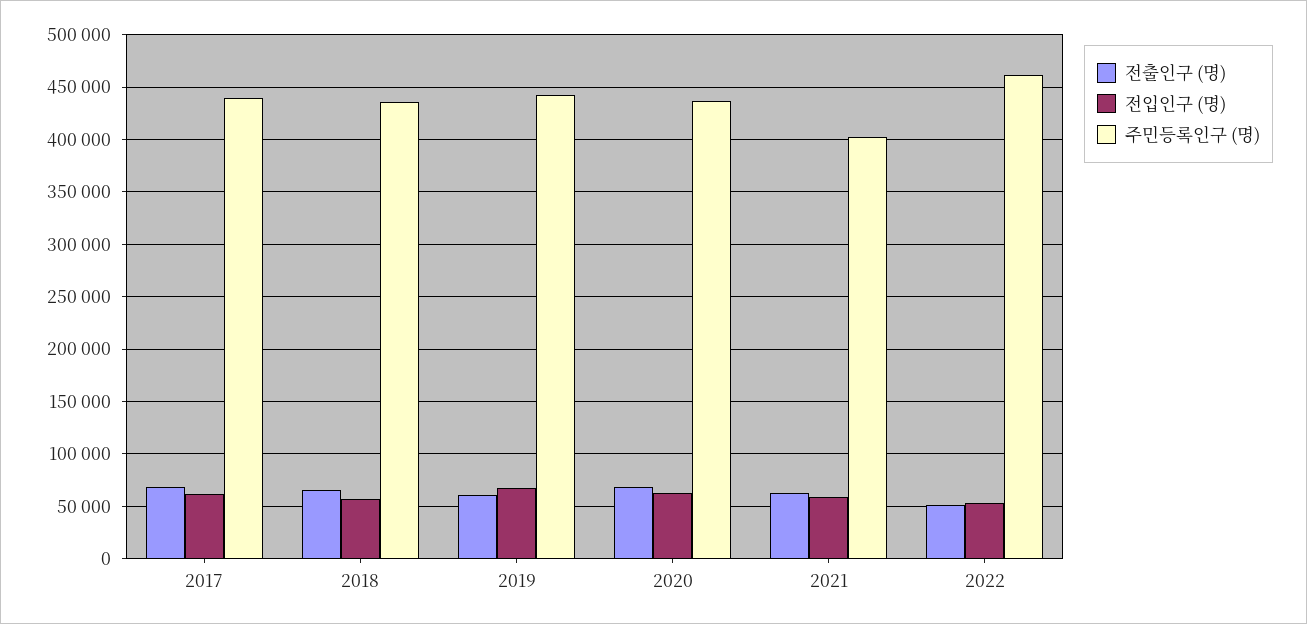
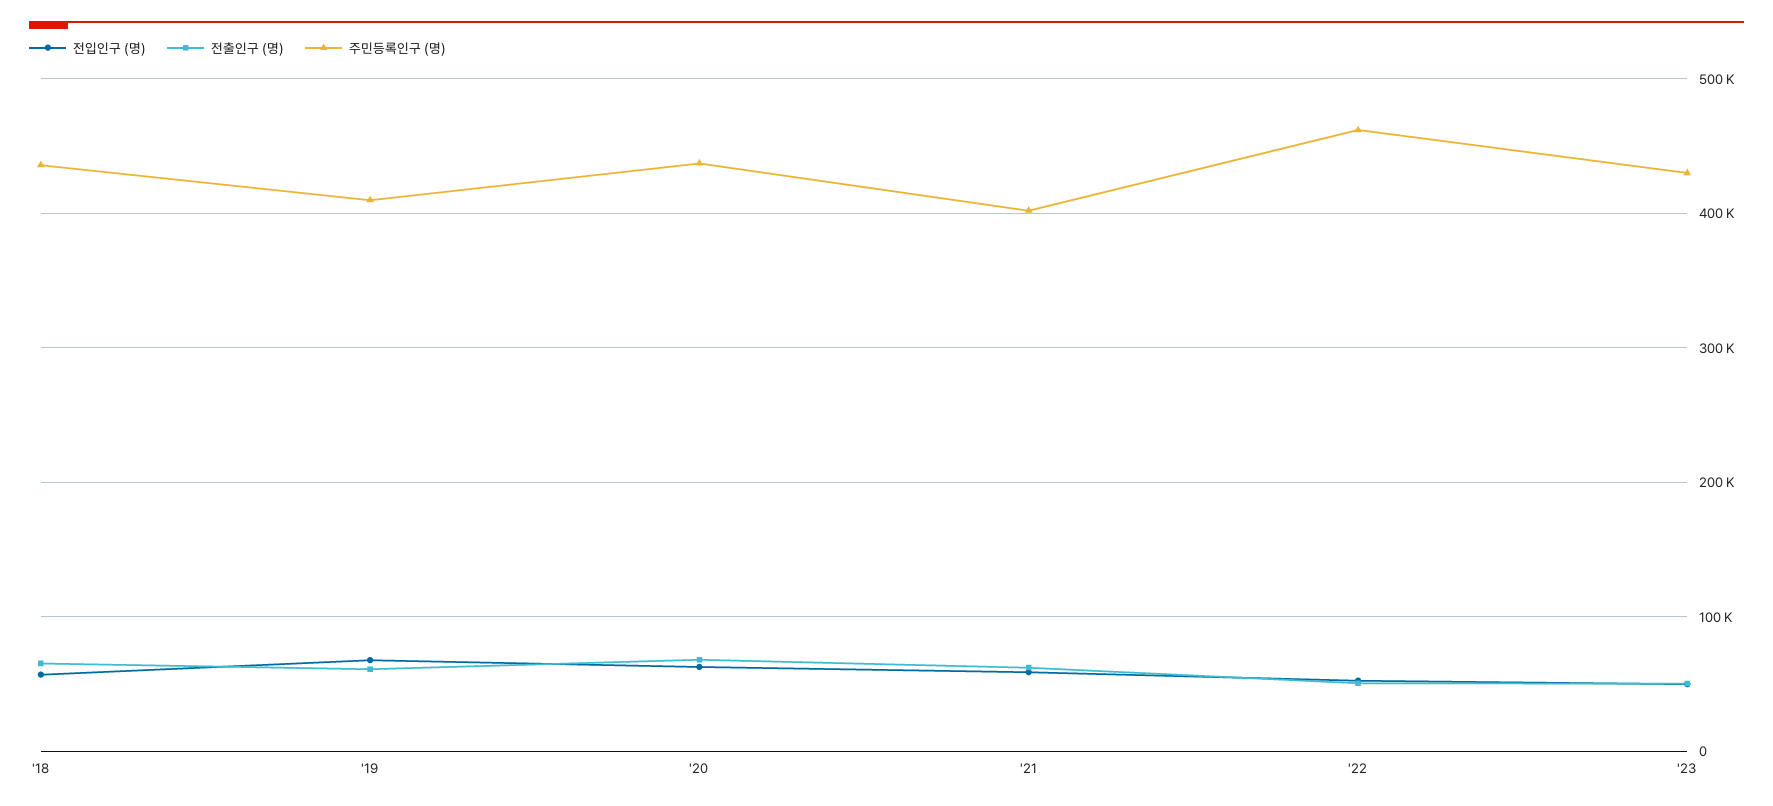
전출인구 (명), 2017: 70000 -> none
전입인구 (명), 2017: 60000 -> none
주민등록인구 (명), 2017: 440000 -> none
주민등록인구 (명), 2019: 440000 -> 410000
전입인구 (명), '23: none -> 50000
전출인구 (명), '23: none -> 50000
주민등록인구 (명), '23: none -> 430000

